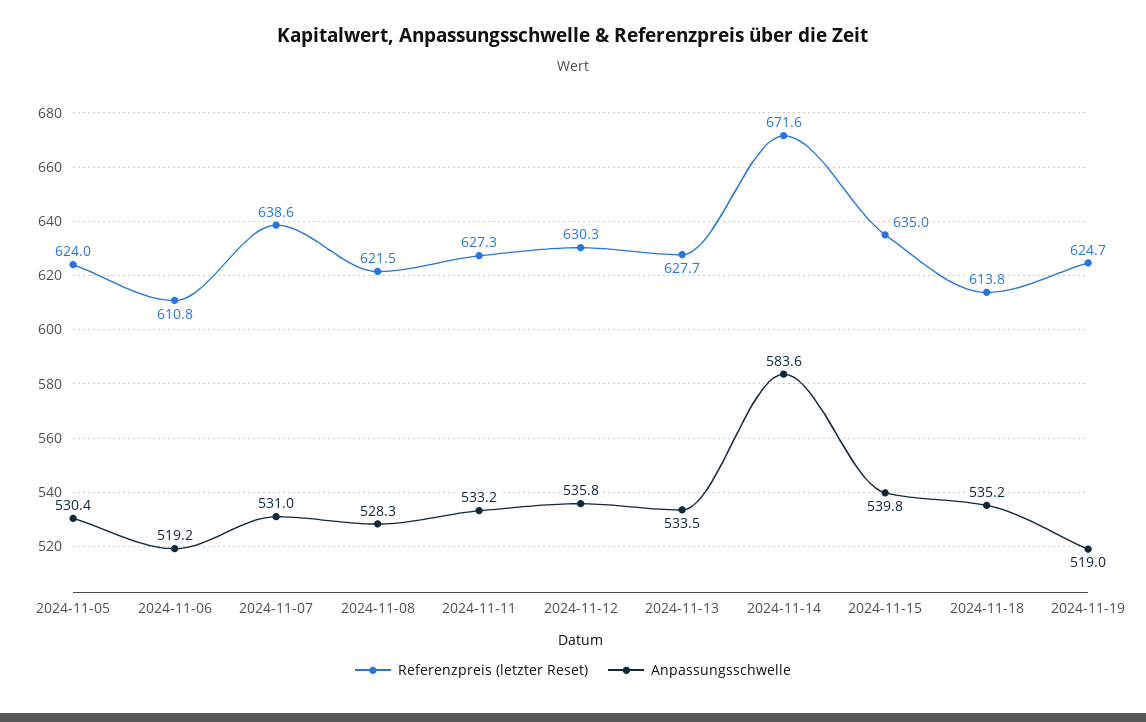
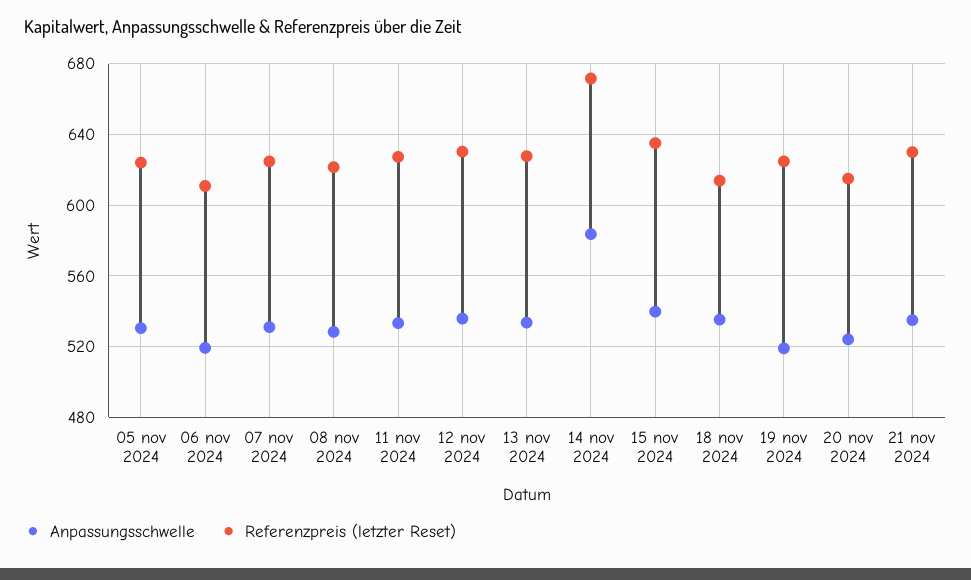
Referenzpreis (letzter Reset), 2024-11-07: 638.6 -> 625
Anpassungsschwelle, 20 nov 2024: none -> 525
Referenzpreis (letzter Reset), 20 nov 2024: none -> 615
Anpassungsschwelle, 21 nov 2024: none -> 535
Referenzpreis (letzter Reset), 21 nov 2024: none -> 630

